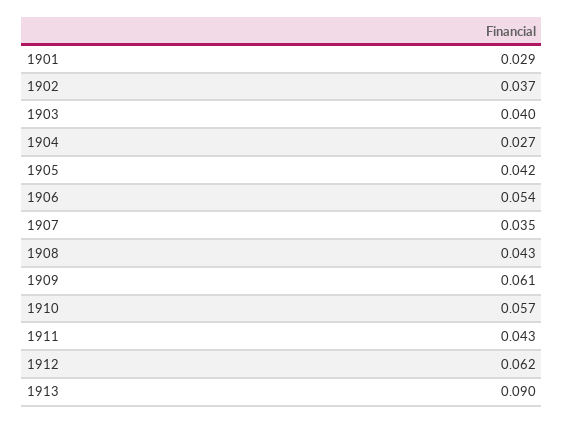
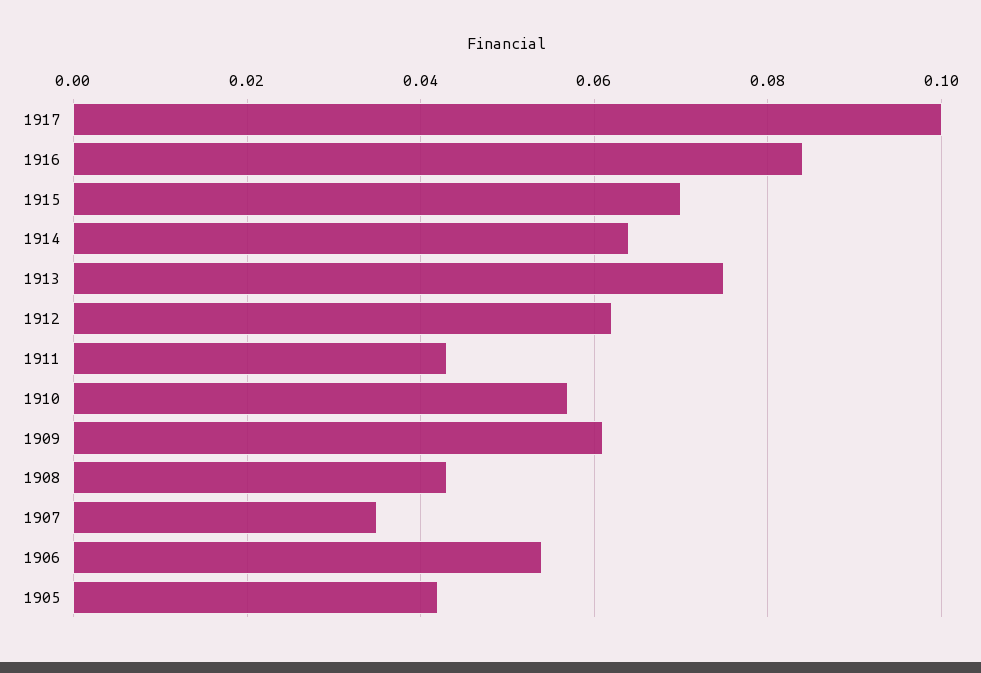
1901: 0.029 -> none
1902: 0.037 -> none
1903: 0.04 -> none
1904: 0.027 -> none
1913: 0.09 -> 0.075
1917: none -> 0.1
1916: none -> 0.085
1915: none -> 0.07
1914: none -> 0.065

